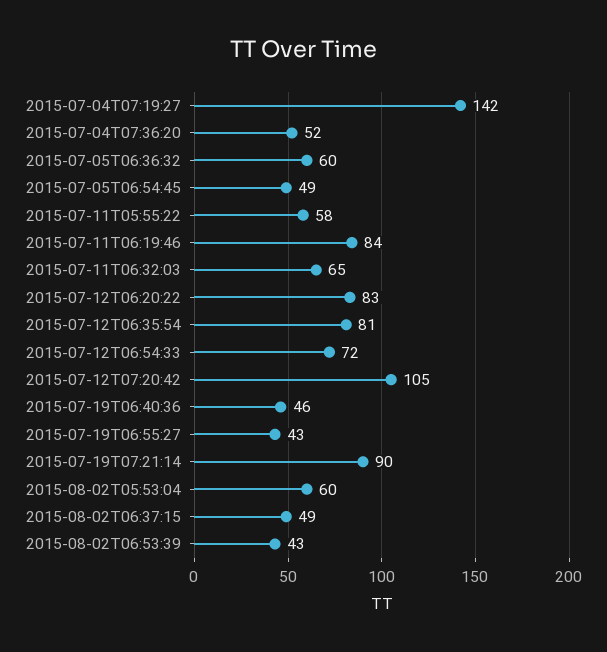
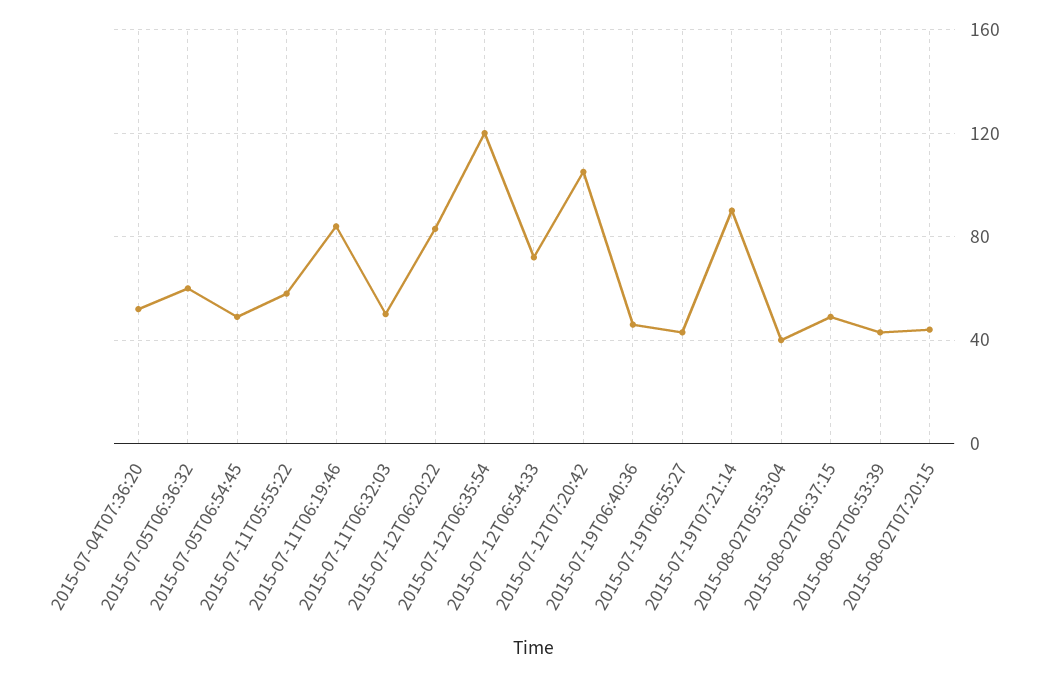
2015-07-04T07:19:27: 142 -> none
2015-07-11T06:32:03: 65 -> 50
2015-07-12T06:35:54: 81 -> 120
2015-08-02T05:53:04: 60 -> 40
2015-08-02T07:20:15: none -> 45

